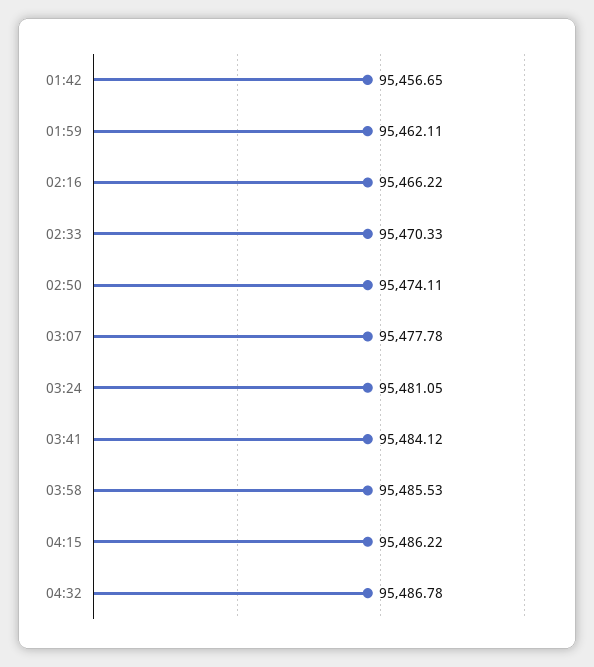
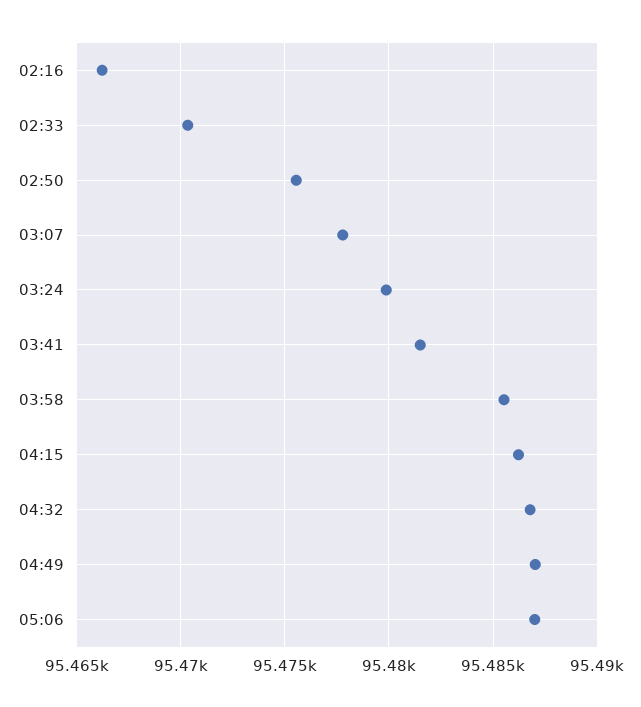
01:42: 95456.65 -> none
01:59: 95462.11 -> none
02:50: 95474.11 -> 95475.5
03:24: 95481.05 -> 95480
03:41: 95484.12 -> 95481.5
04:49: none -> 95487
05:06: none -> 95487

